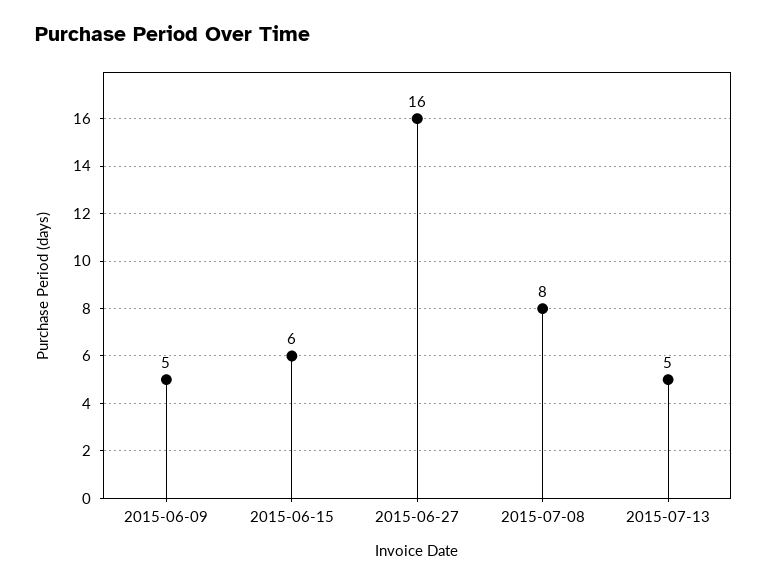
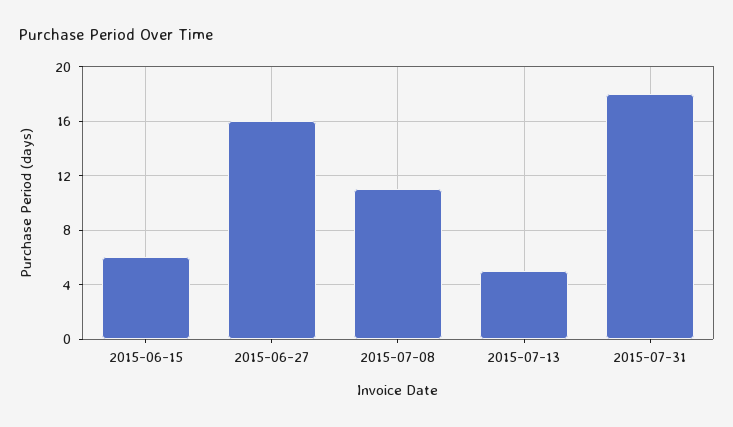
2015-06-09: 5 -> none
2015-07-08: 8 -> 11
2015-07-31: none -> 18

